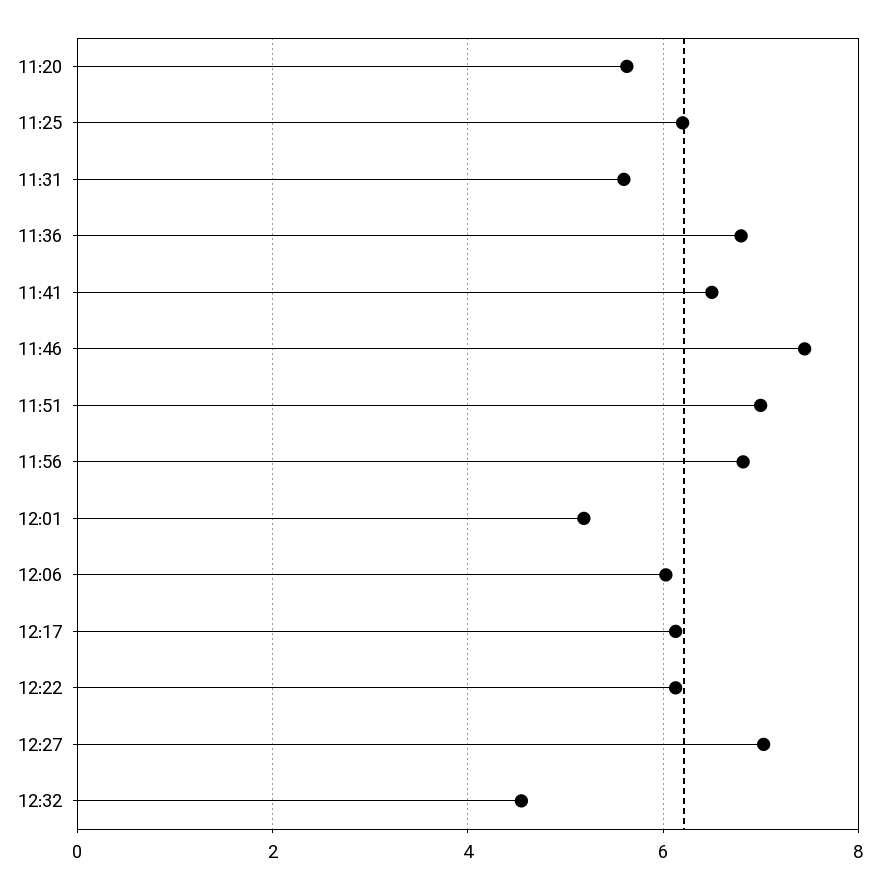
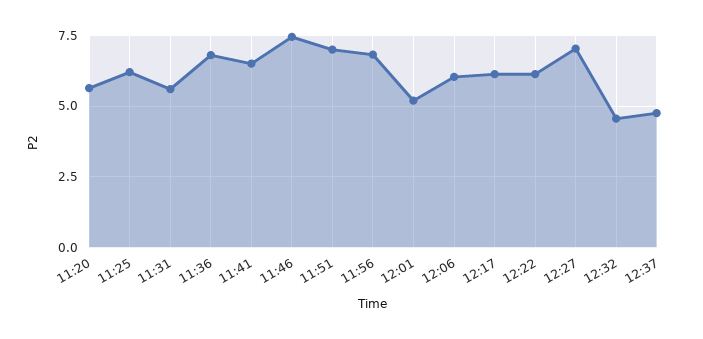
12:37: none -> 4.75

